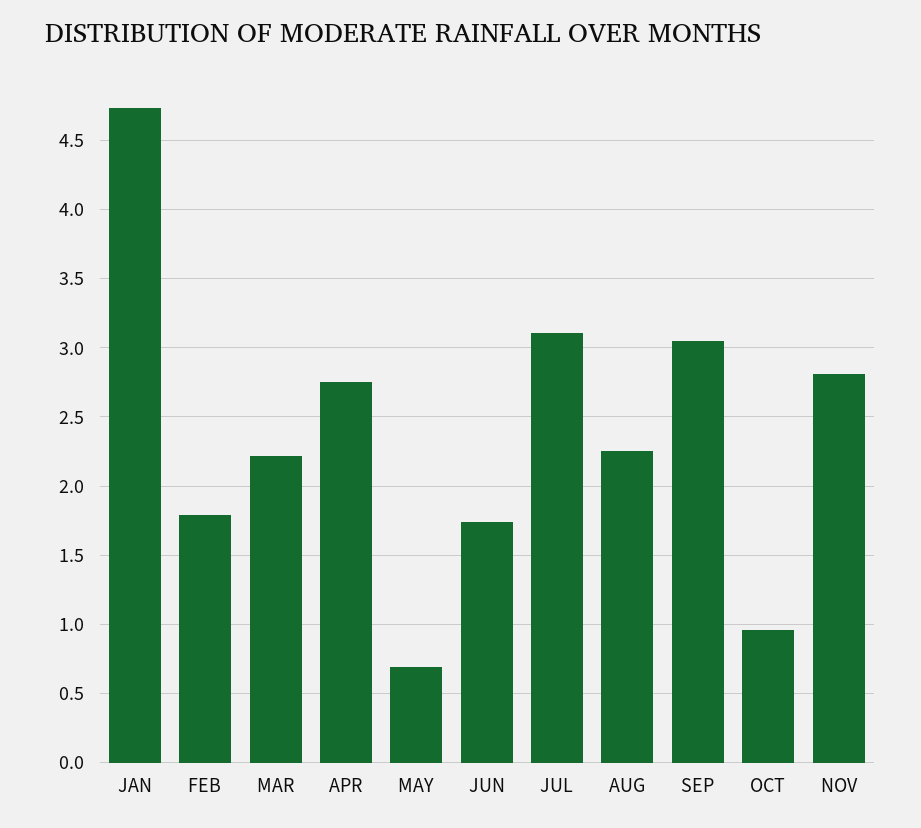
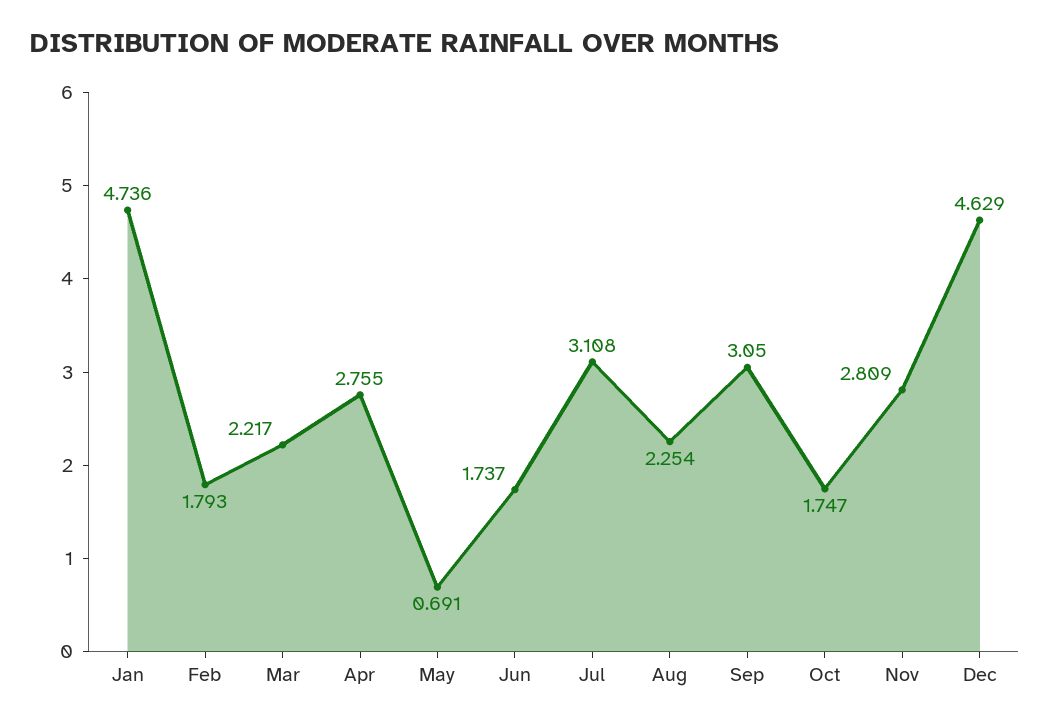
OCT: 0.95 -> 1.747
Dec: none -> 4.629

